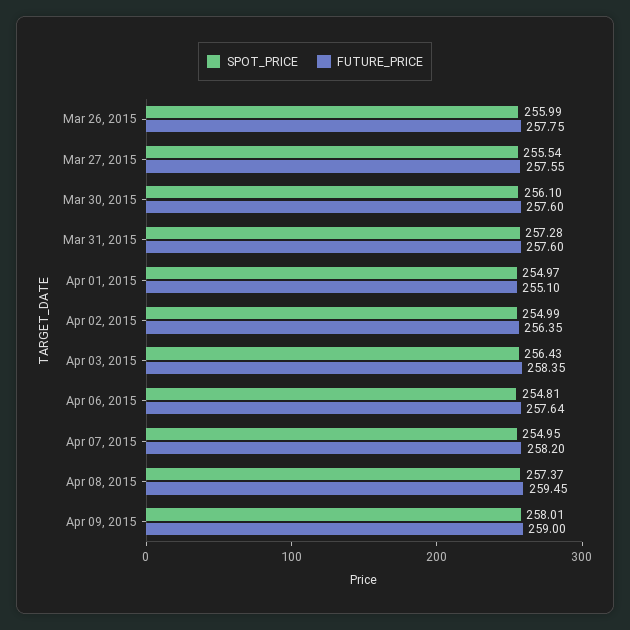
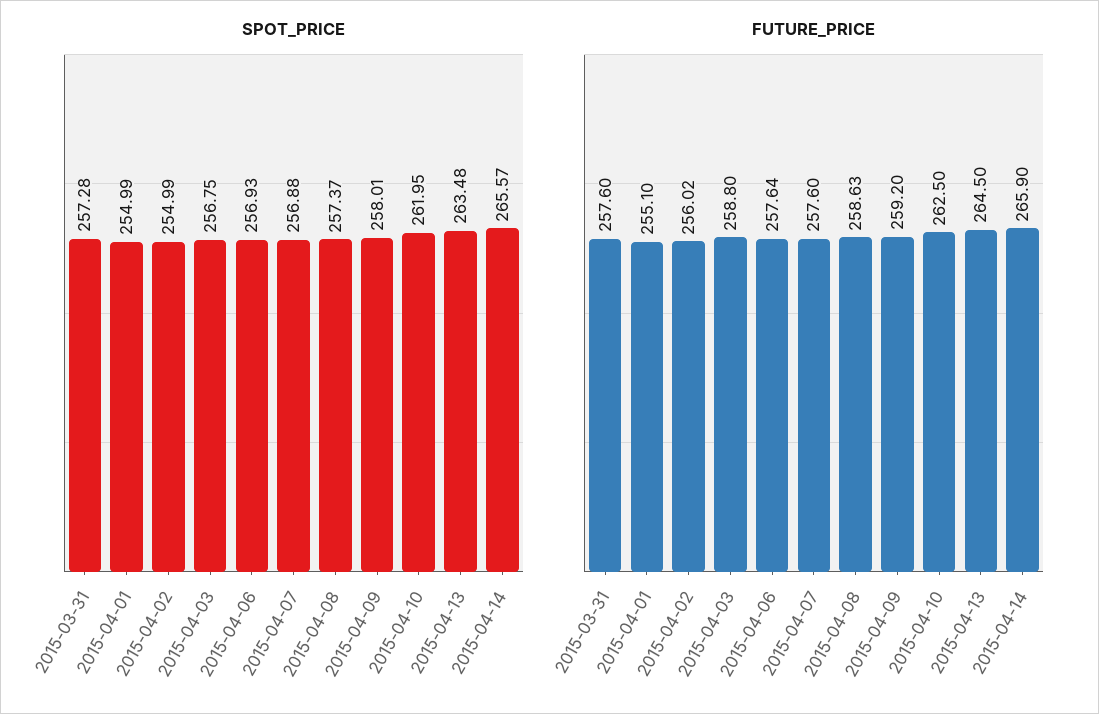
SPOT_PRICE, Mar 26, 2015: 255.99 -> none
FUTURE_PRICE, Mar 26, 2015: 257.75 -> none
SPOT_PRICE, Mar 27, 2015: 255.54 -> none
FUTURE_PRICE, Mar 27, 2015: 257.55 -> none
SPOT_PRICE, Mar 30, 2015: 256.1 -> none
FUTURE_PRICE, Mar 30, 2015: 257.6 -> none
SPOT_PRICE, Apr 01, 2015: 254.97 -> 254.99
FUTURE_PRICE, Apr 02, 2015: 256.35 -> 256.02
SPOT_PRICE, Apr 03, 2015: 256.43 -> 256.75
FUTURE_PRICE, Apr 03, 2015: 258.35 -> 258.8
SPOT_PRICE, Apr 06, 2015: 254.81 -> 256.93
SPOT_PRICE, Apr 07, 2015: 254.95 -> 256.88
FUTURE_PRICE, Apr 07, 2015: 258.2 -> 257.6
FUTURE_PRICE, Apr 08, 2015: 259.45 -> 258.63
FUTURE_PRICE, Apr 09, 2015: 259 -> 259.2
SPOT_PRICE, 2015-04-10: none -> 261.95
SPOT_PRICE, 2015-04-13: none -> 263.48
SPOT_PRICE, 2015-04-14: none -> 265.57
FUTURE_PRICE, 2015-04-10: none -> 262.5
FUTURE_PRICE, 2015-04-13: none -> 264.5
FUTURE_PRICE, 2015-04-14: none -> 265.9

